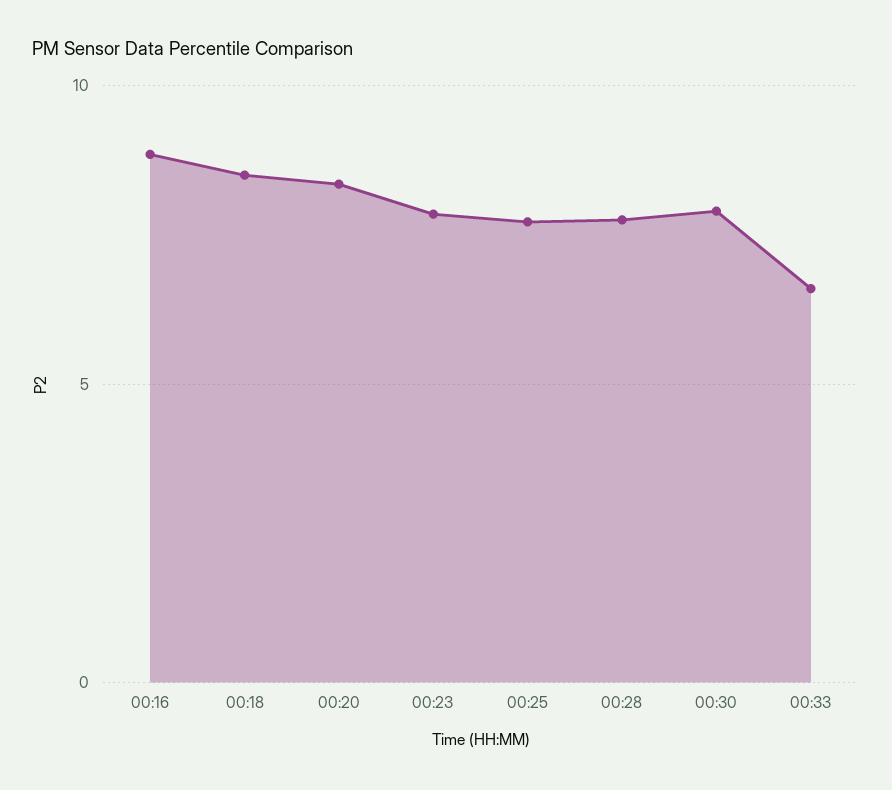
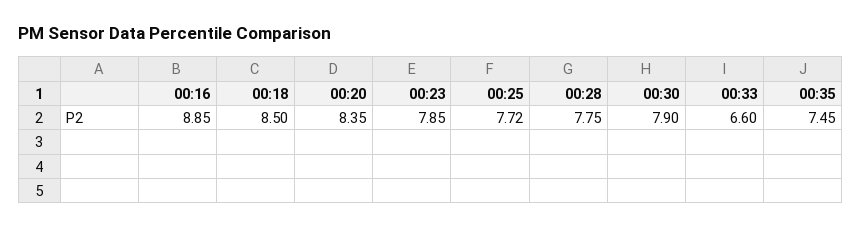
00:35: none -> 7.45

